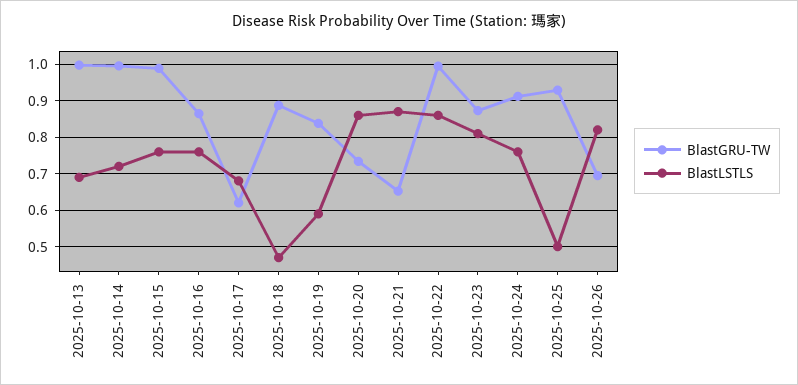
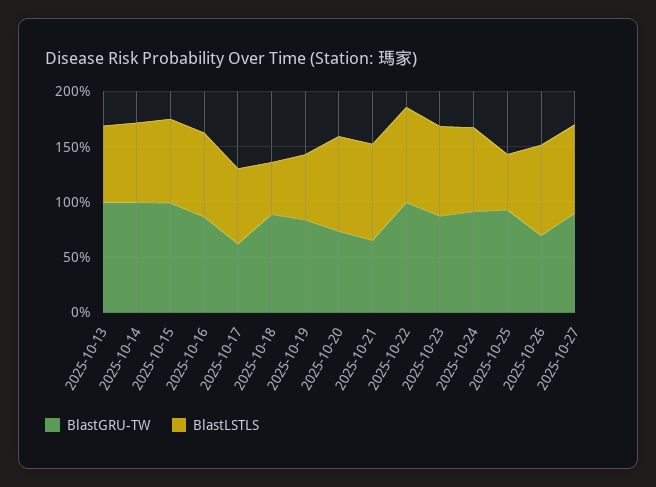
BlastGRU-TW, 2025-10-27: none -> 0.9
BlastLSTLS, 2025-10-27: none -> 0.8

